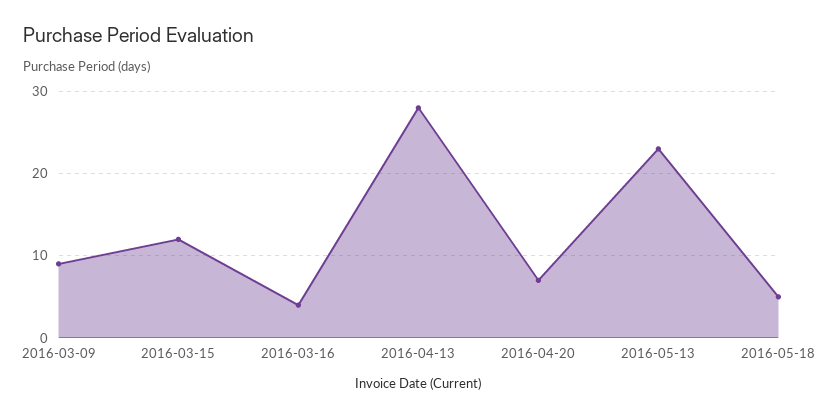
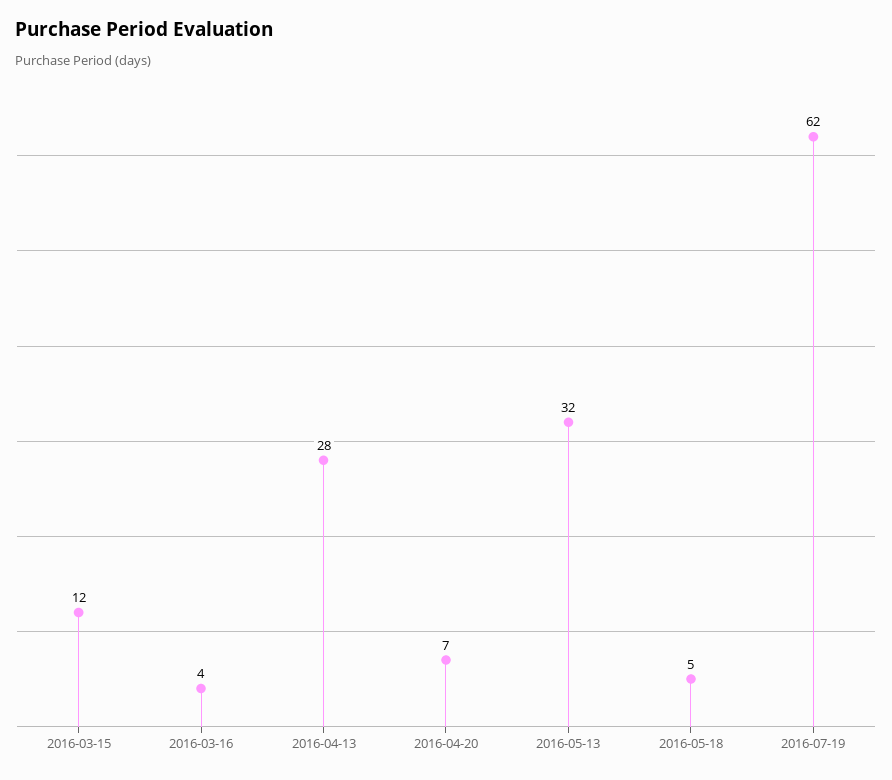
2016-03-09: 9 -> none
2016-05-13: 23 -> 32
2016-07-19: none -> 62

